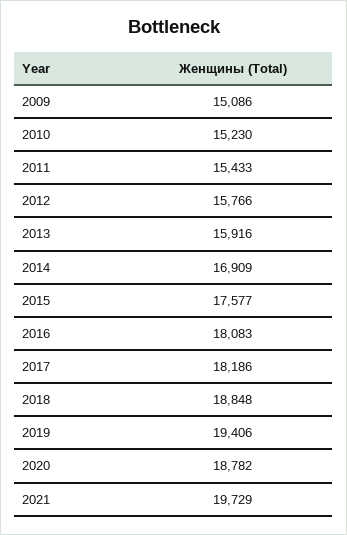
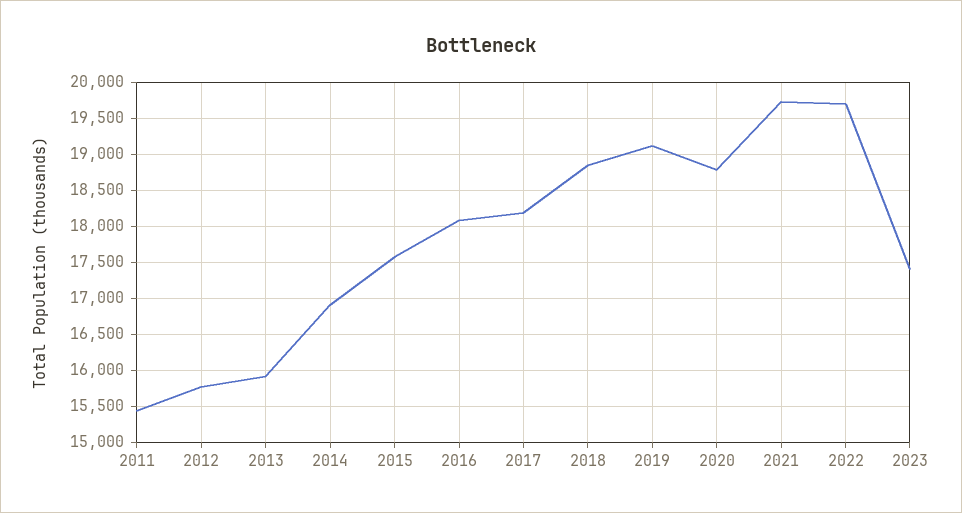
2009: 15086 -> none
2010: 15230 -> none
2019: 19406 -> 19100
2022: none -> 19700
2023: none -> 17400

